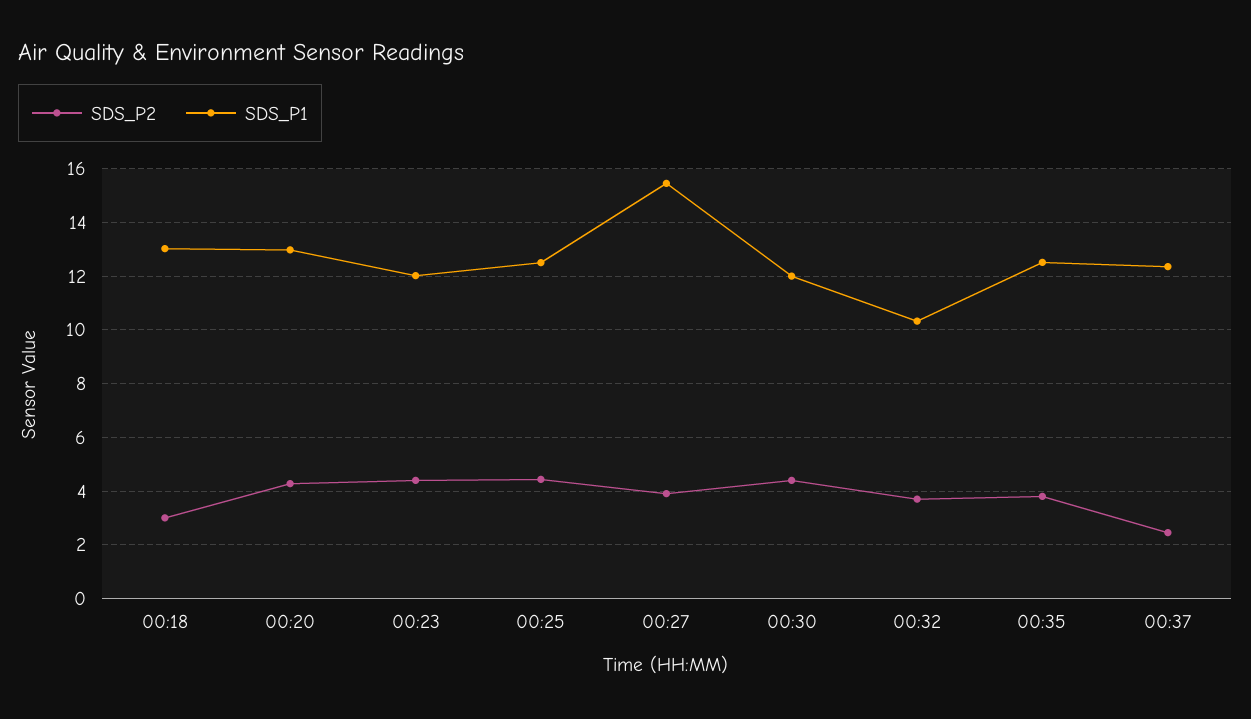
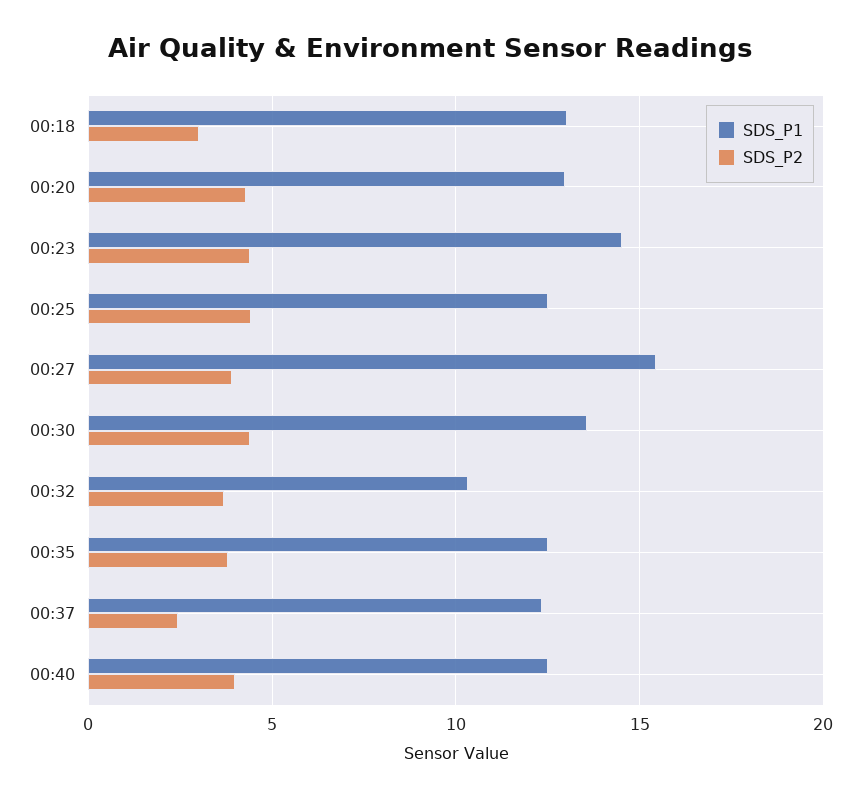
SDS_P1, 00:23: 12 -> 14.5
SDS_P1, 00:30: 12 -> 13.5
SDS_P1, 00:40: none -> 12.5
SDS_P2, 00:40: none -> 4

